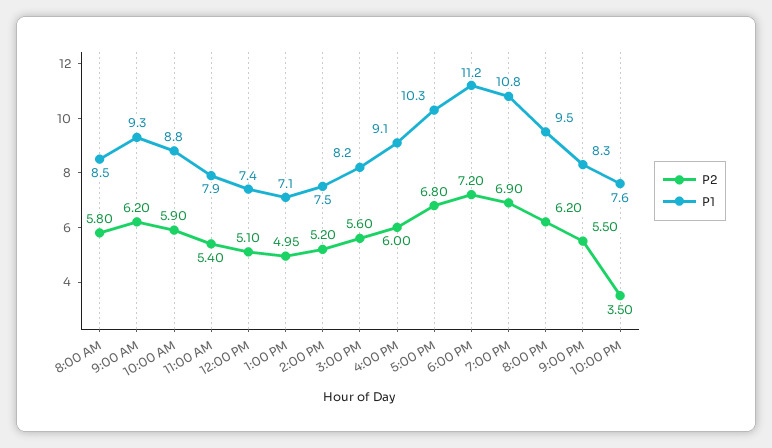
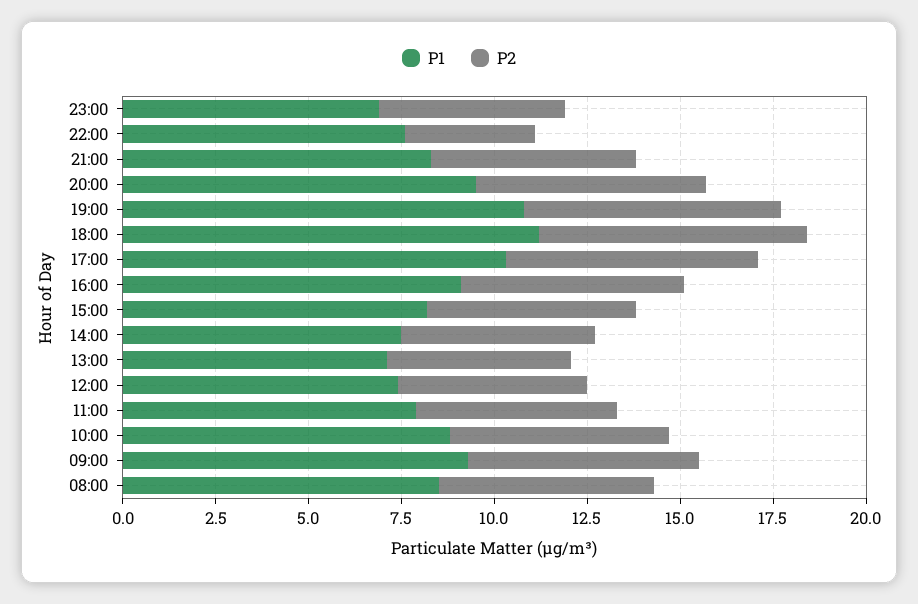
P1, 23:00: none -> 7
P2, 23:00: none -> 5

